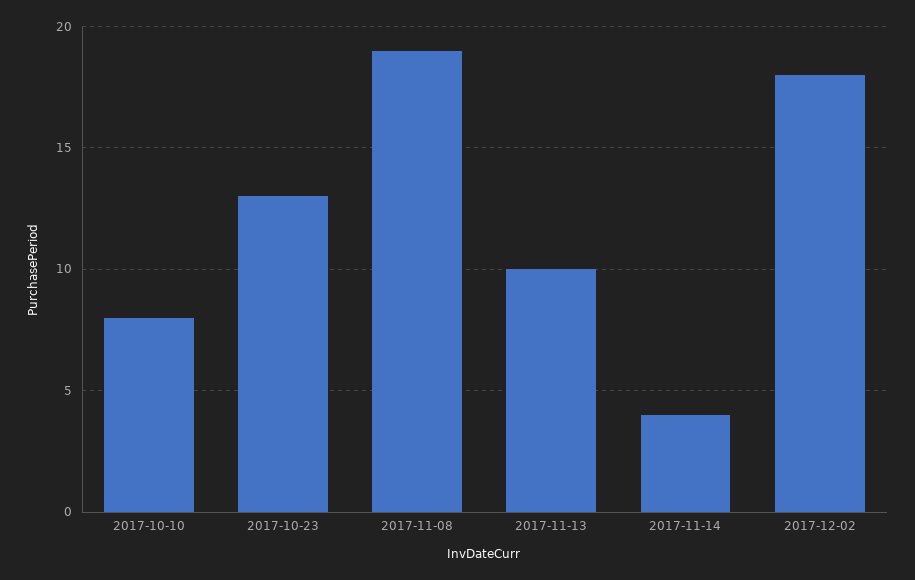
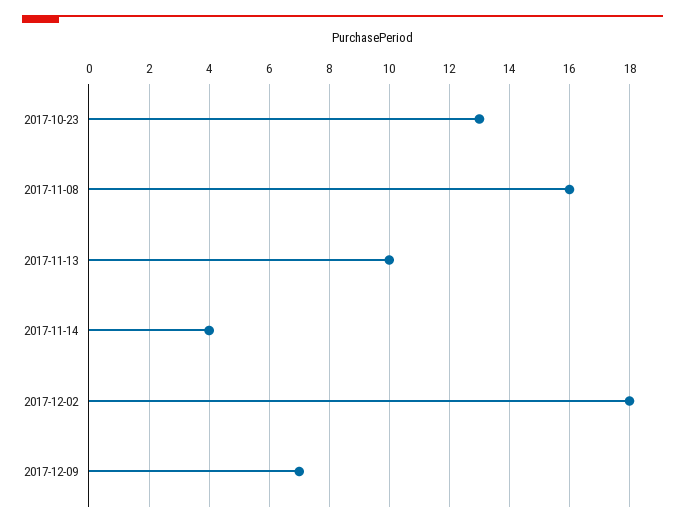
2017-10-10: 8 -> none
2017-11-08: 19 -> 16
2017-12-09: none -> 7

